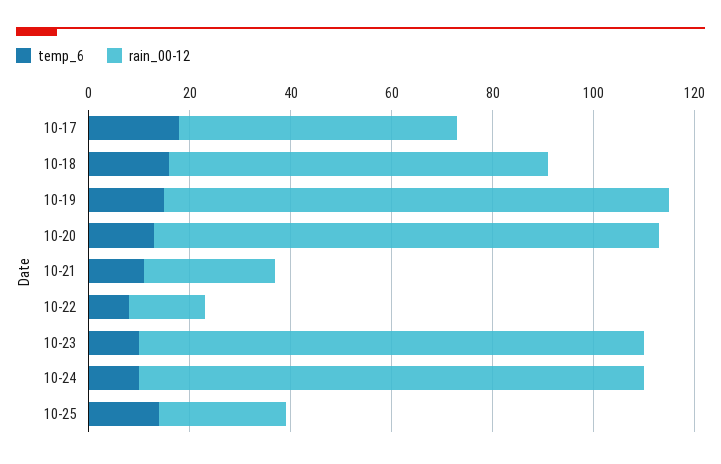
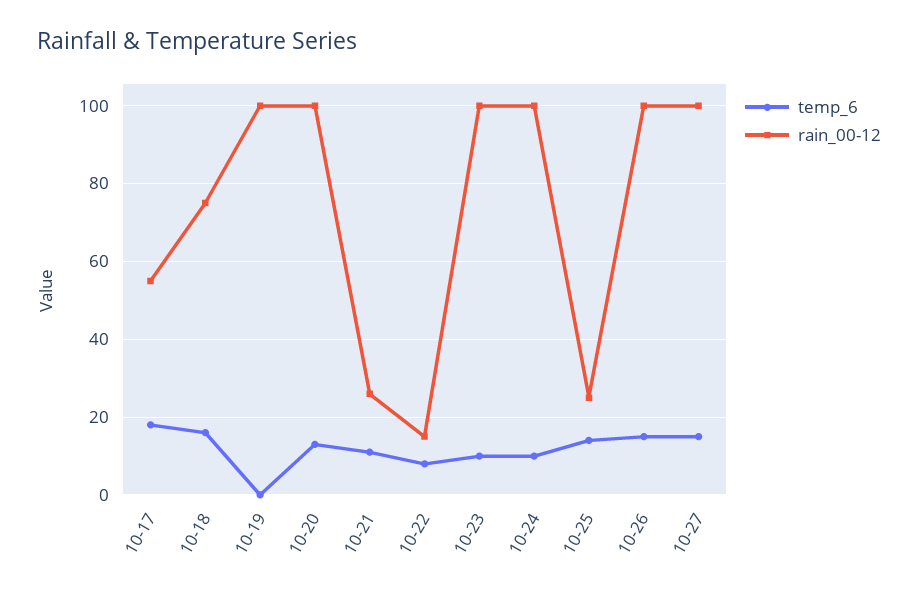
temp_6, 10-19: 15 -> 0
temp_6, 10-26: none -> 15
rain_00-12, 10-26: none -> 100
temp_6, 10-27: none -> 15
rain_00-12, 10-27: none -> 100

